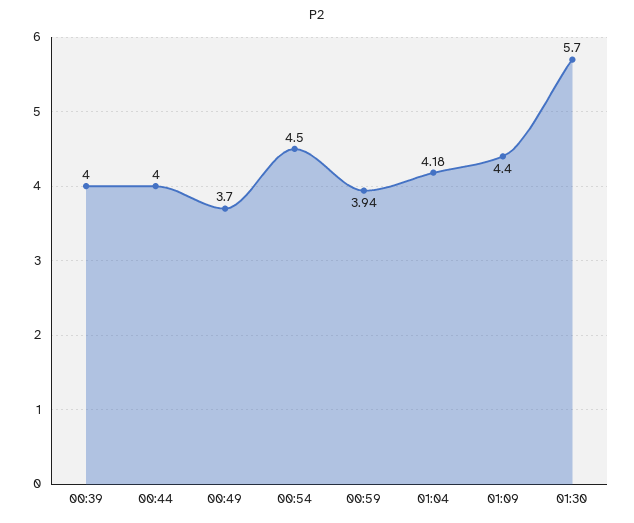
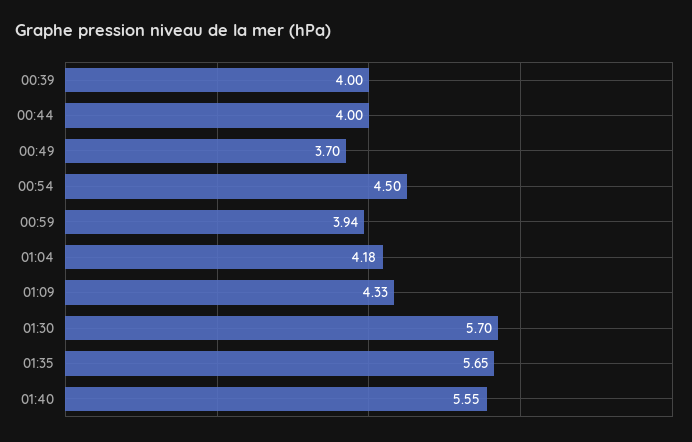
01:09: 4.4 -> 4.33
01:35: none -> 5.65
01:40: none -> 5.55

